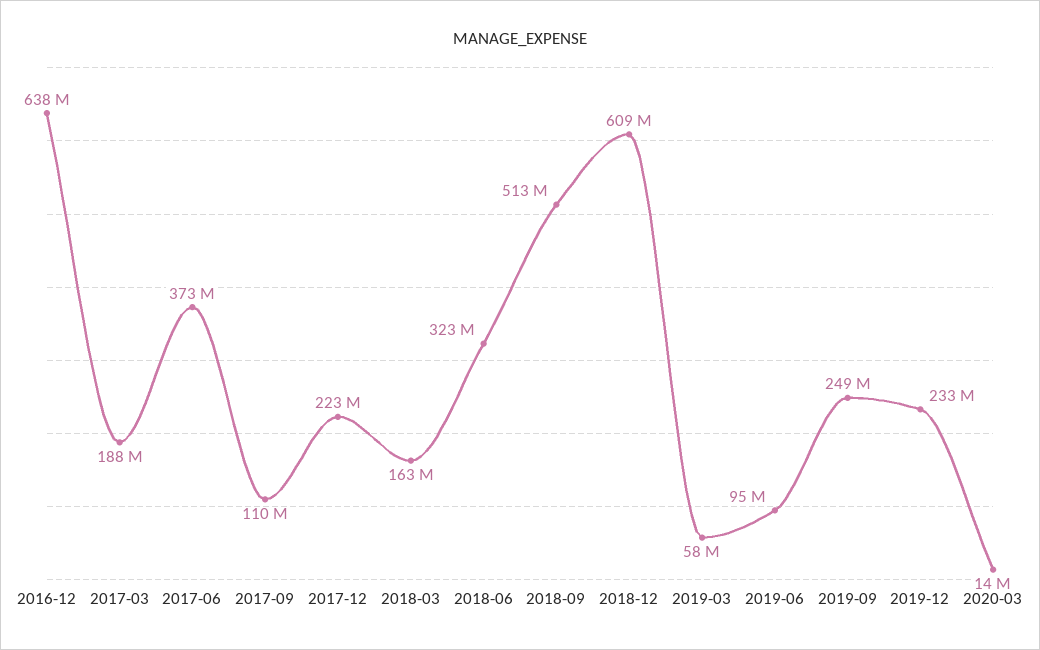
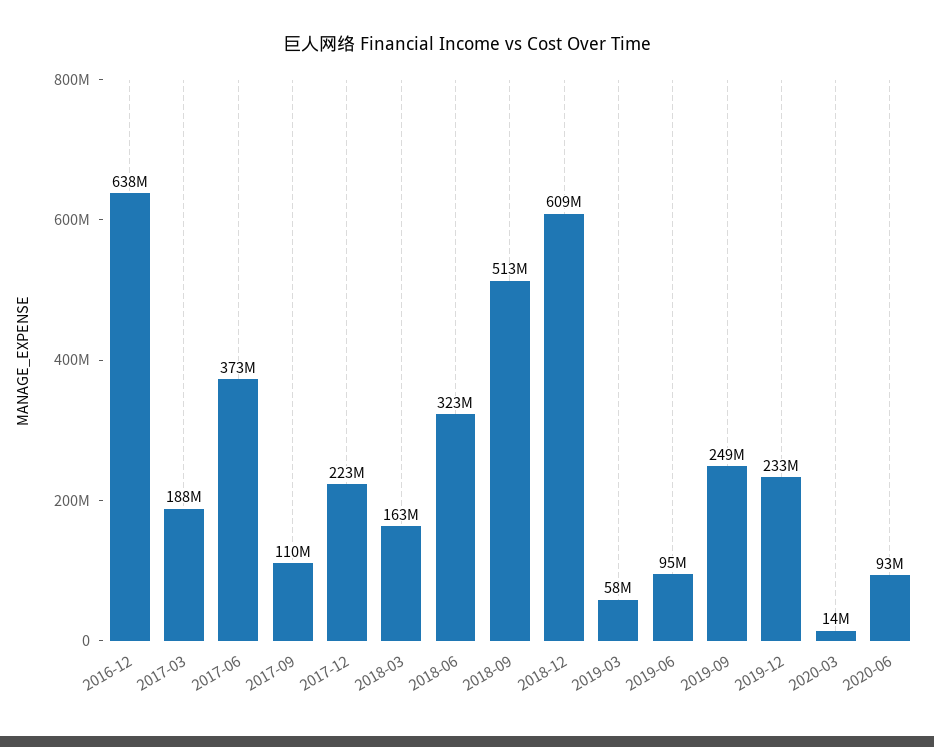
2020-06: none -> 93000000

